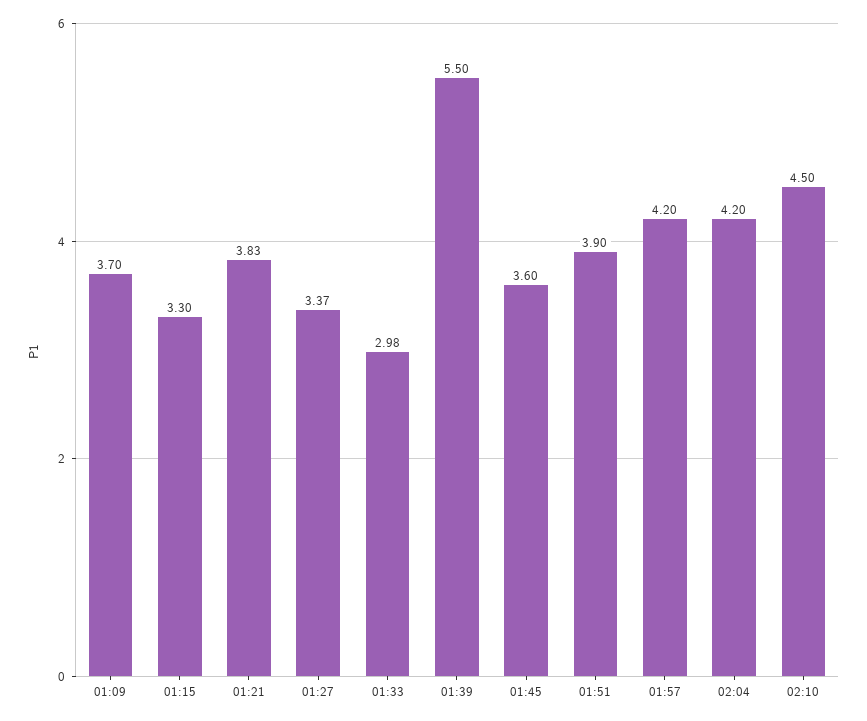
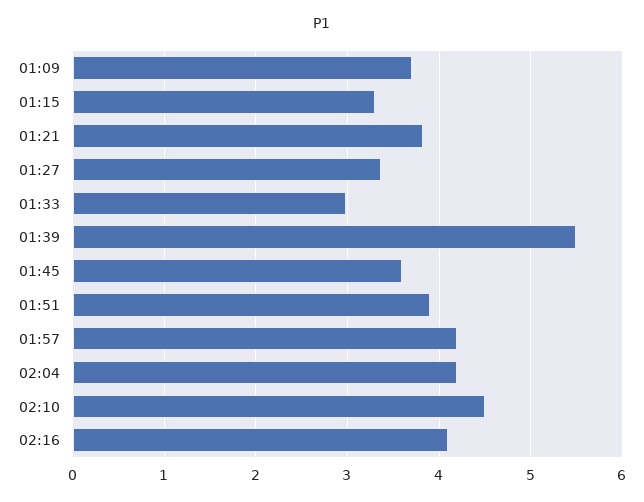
02:16: none -> 4.1

